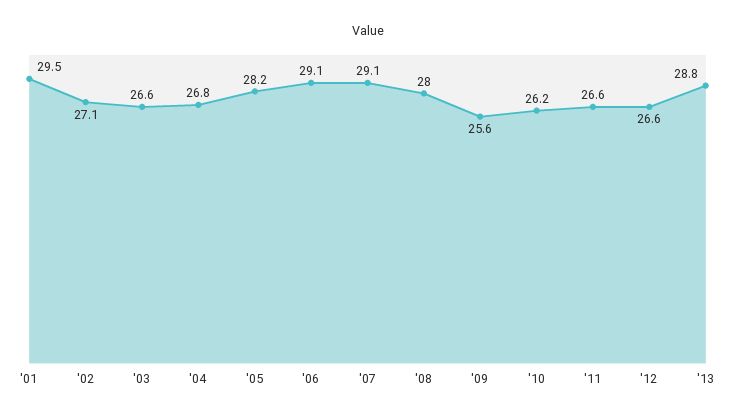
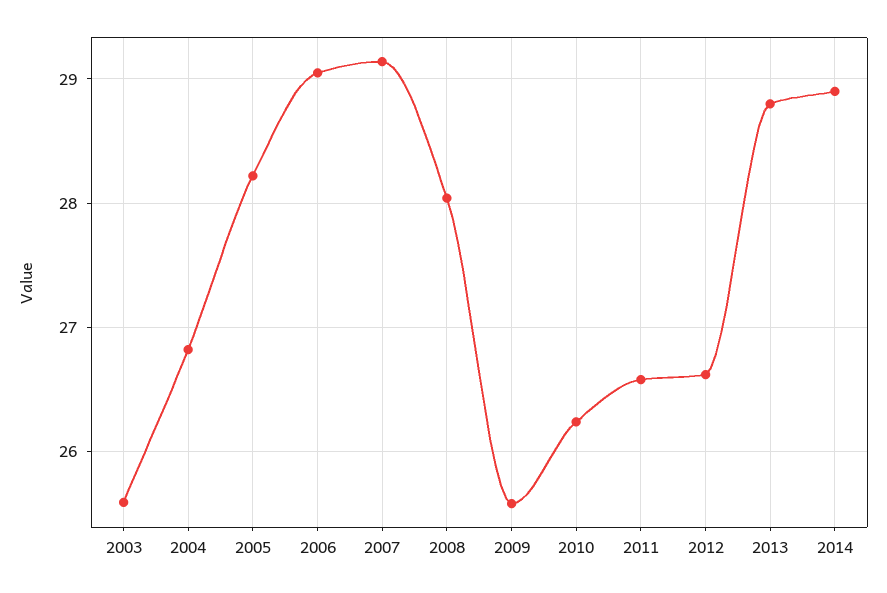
'01: 29.5 -> none
'02: 27.1 -> none
'03: 26.6 -> 25.6
2014: none -> 28.9

